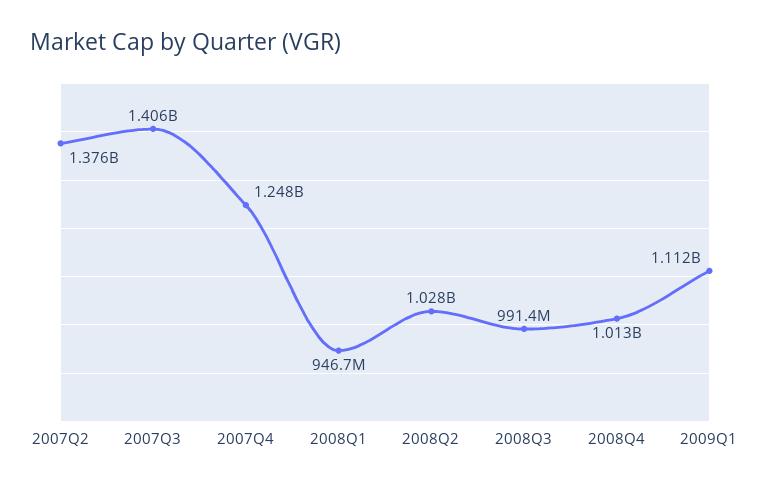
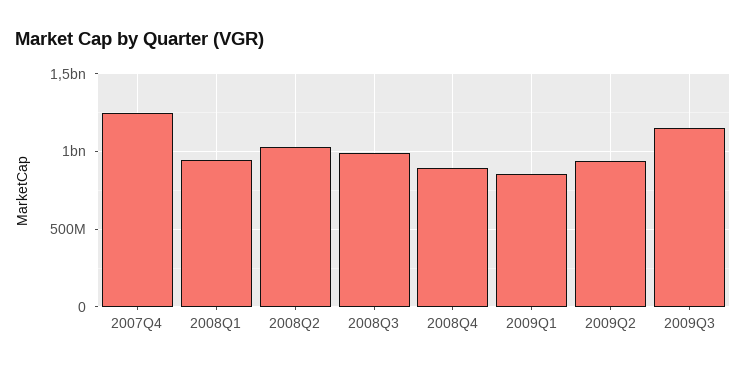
2007Q2: 1376000000 -> none
2007Q3: 1406000000 -> none
2008Q4: 1013000000 -> 900000000
2009Q1: 1112000000 -> 850000000
2009Q2: none -> 950000000
2009Q3: none -> 1150000000

